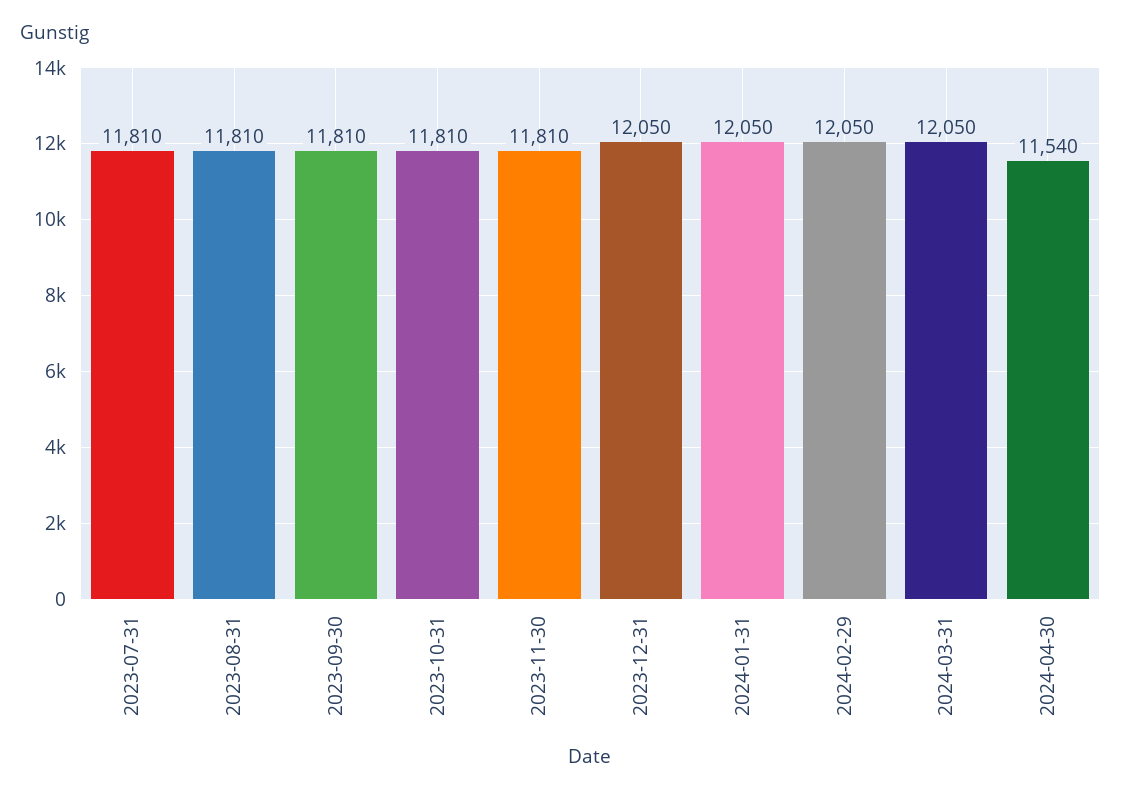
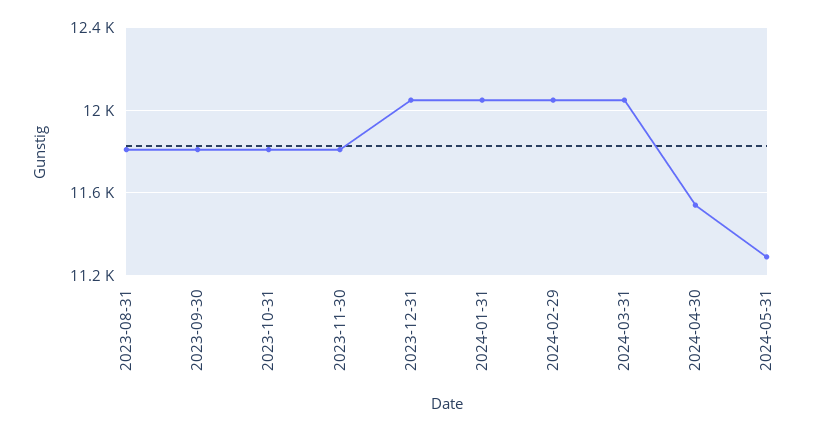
2023-07-31: 11810 -> none
2024-05-31: none -> 11300

